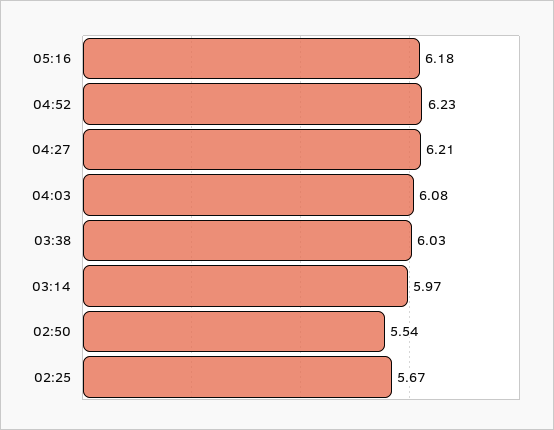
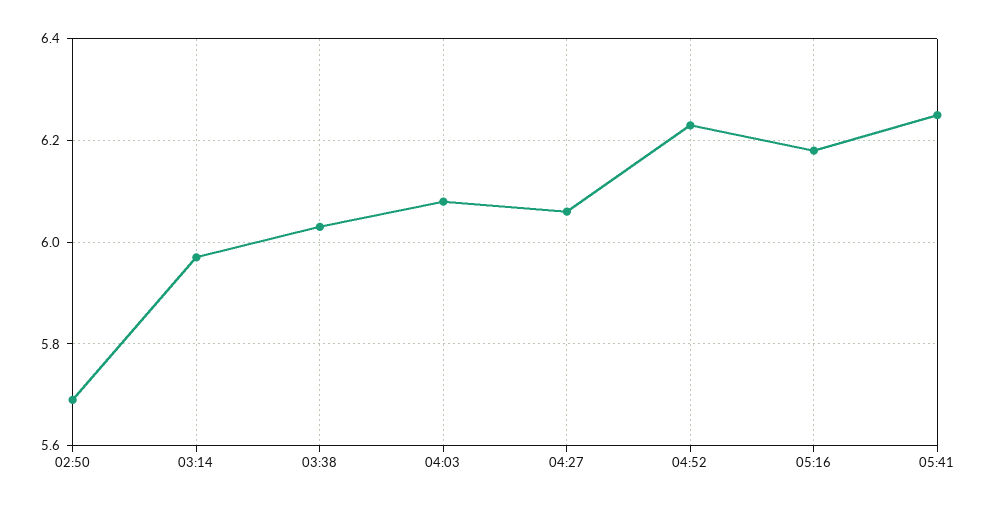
04:27: 6.21 -> 6.05
02:50: 5.54 -> 5.7
02:25: 5.67 -> none
05:41: none -> 6.25

